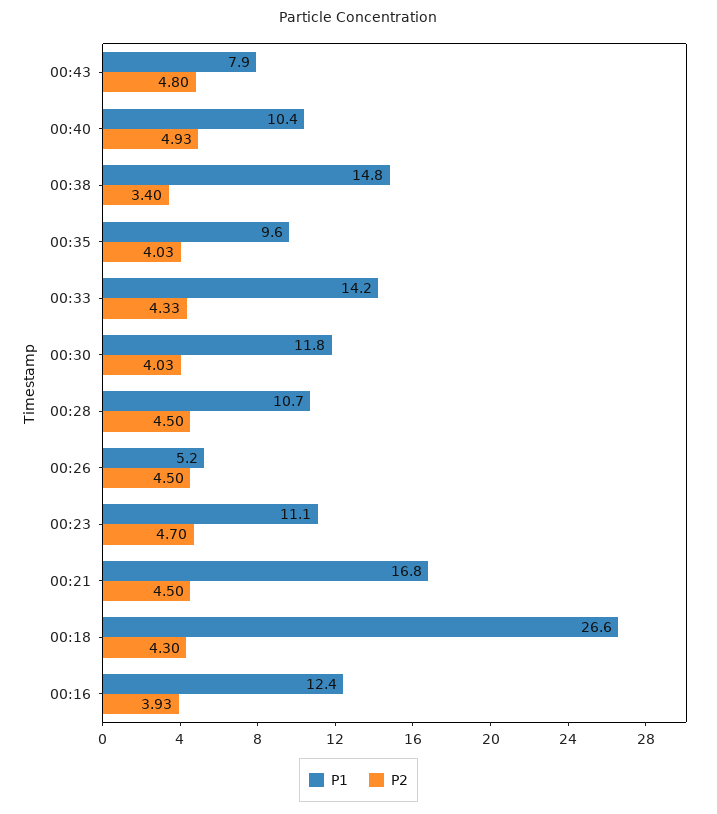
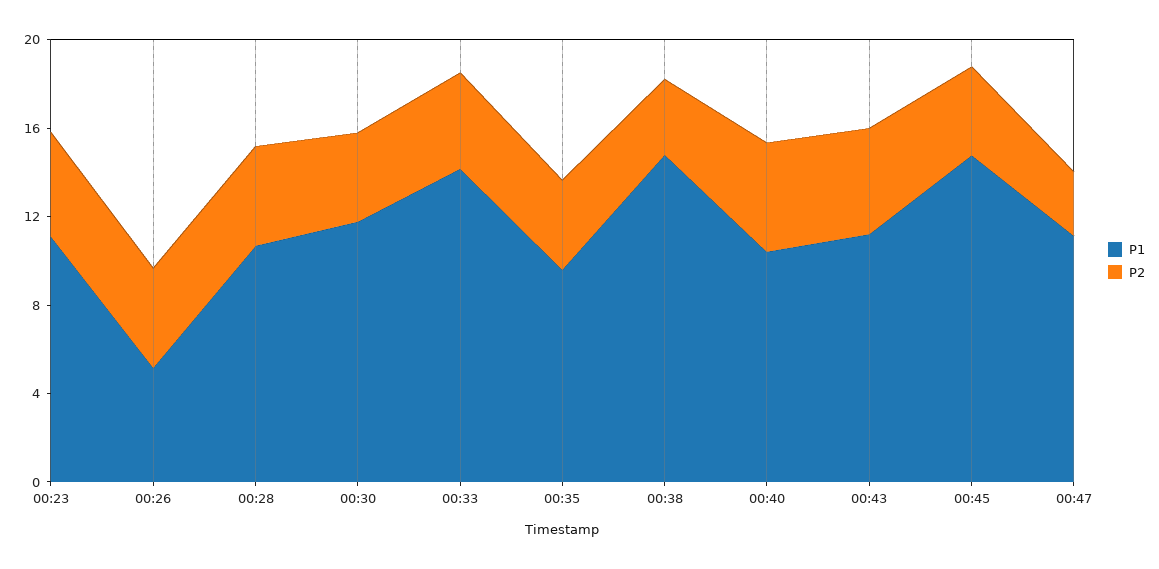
P1, 00:43: 7.9 -> 11
P1, 00:21: 16.8 -> none
P2, 00:21: 4.5 -> none
P1, 00:18: 26.6 -> none
P2, 00:18: 4.3 -> none
P1, 00:16: 12.4 -> none
P2, 00:16: 3.93 -> none
P1, 00:45: none -> 15
P2, 00:45: none -> 4
P1, 00:47: none -> 11
P2, 00:47: none -> 3

